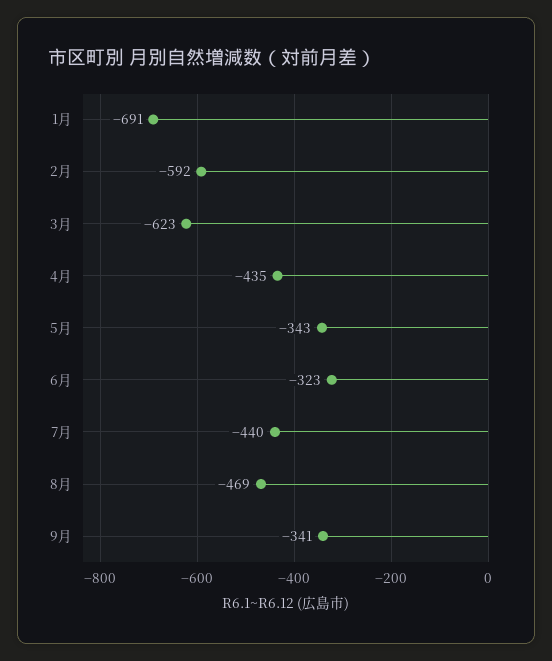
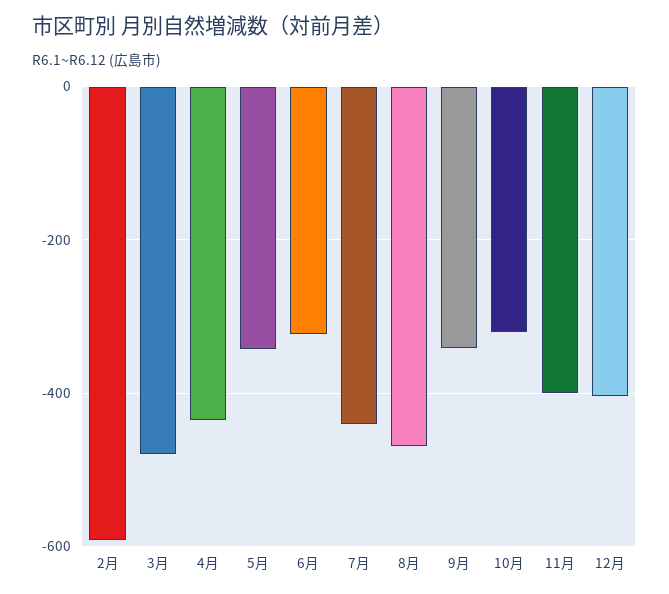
1月: -691 -> none
3月: -623 -> -480
10月: none -> -320
11月: none -> -400
12月: none -> -400

